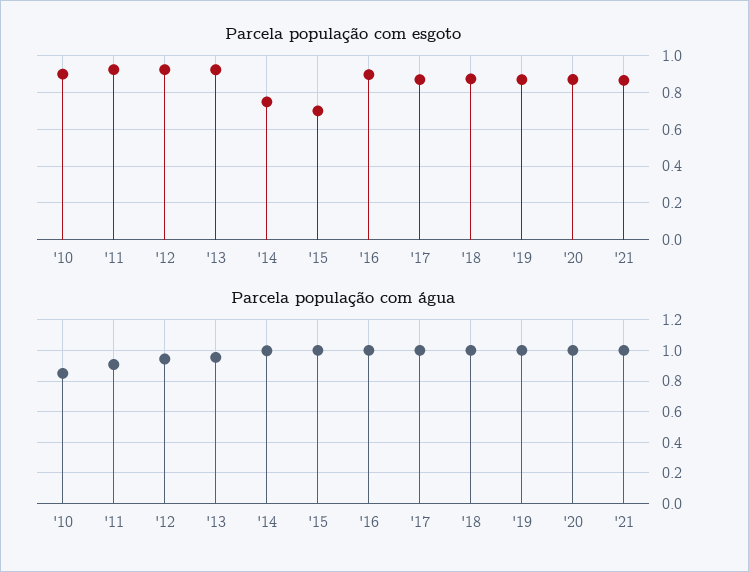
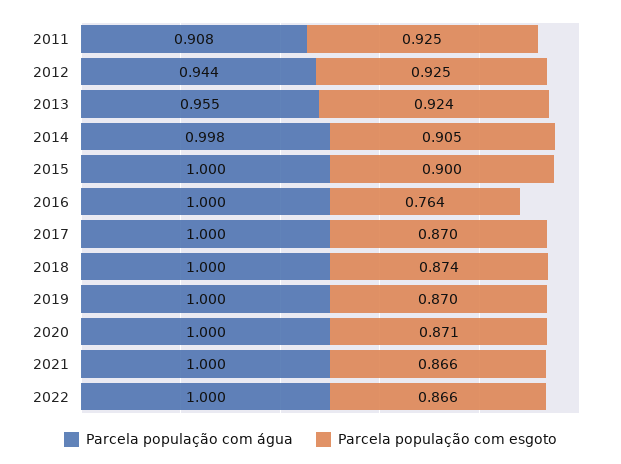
Parcela população com esgoto, '10: 0.9 -> none
Parcela população com esgoto, '14: 0.75 -> 0.905
Parcela população com esgoto, '15: 0.7 -> 0.9
Parcela população com esgoto, '16: 0.9 -> 0.764
Parcela população com água, '10: 0.85 -> none
Parcela população com água, 2022: none -> 1
Parcela população com esgoto, 2022: none -> 0.866

